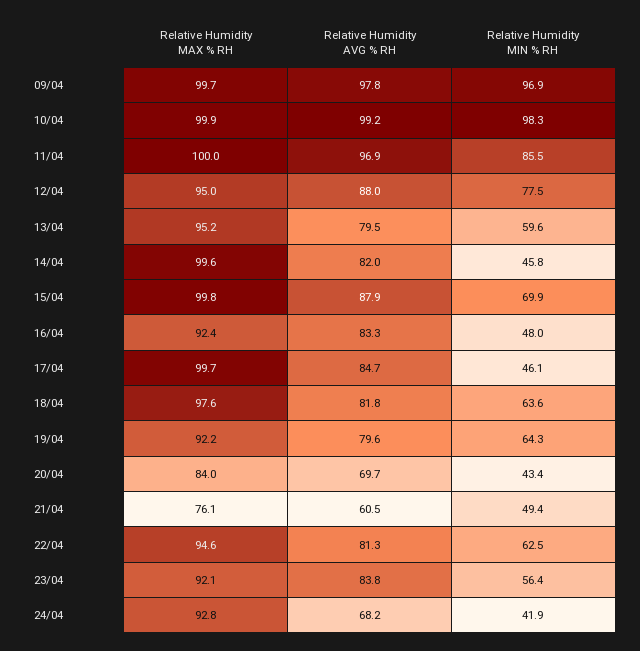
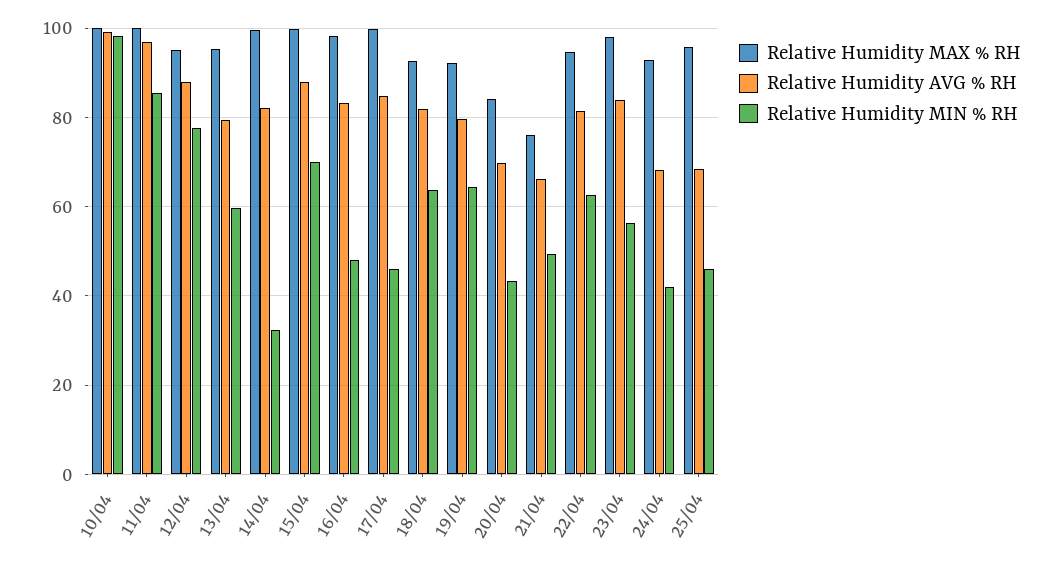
Relative Humidity MAX % RH, 09/04: 99.7 -> none
Relative Humidity AVG % RH, 09/04: 97.8 -> none
Relative Humidity MIN % RH, 09/04: 96.9 -> none
Relative Humidity MIN % RH, 14/04: 45.8 -> 32
Relative Humidity MAX % RH, 16/04: 92.4 -> 98
Relative Humidity MAX % RH, 18/04: 97.6 -> 92
Relative Humidity AVG % RH, 21/04: 60.5 -> 66
Relative Humidity MAX % RH, 23/04: 92.1 -> 98
Relative Humidity MAX % RH, 25/04: none -> 96
Relative Humidity AVG % RH, 25/04: none -> 68
Relative Humidity MIN % RH, 25/04: none -> 46

